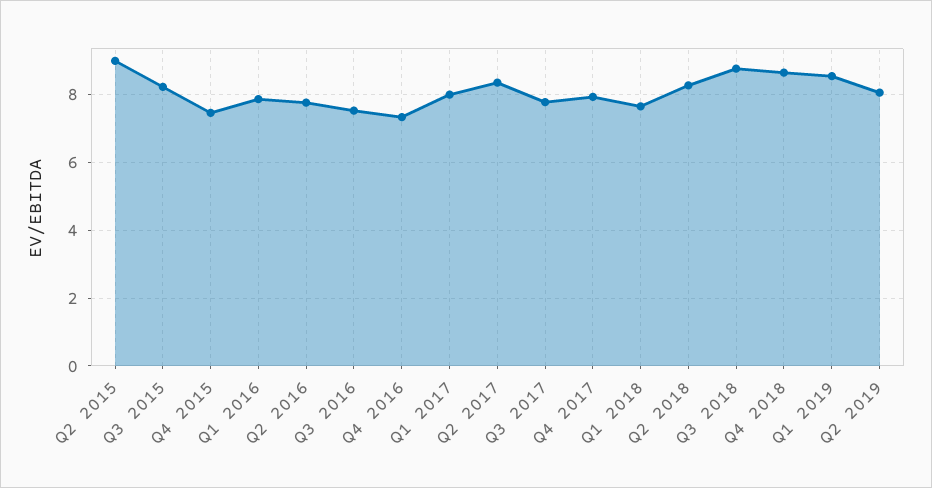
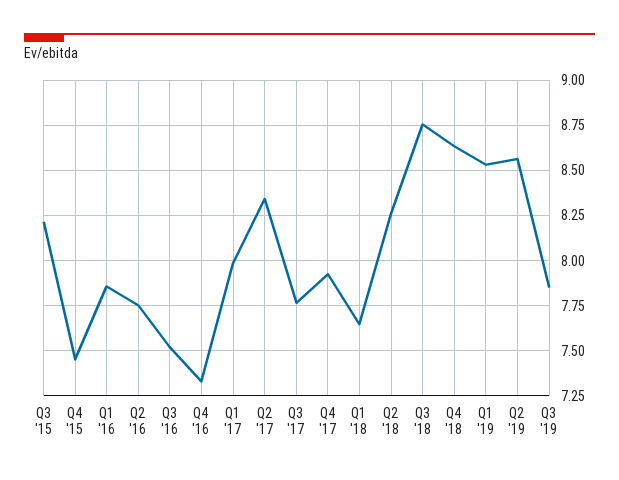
Q2 2015: 9 -> none
Q2 2019: 8 -> 8.55
Q3 '19: none -> 7.85

